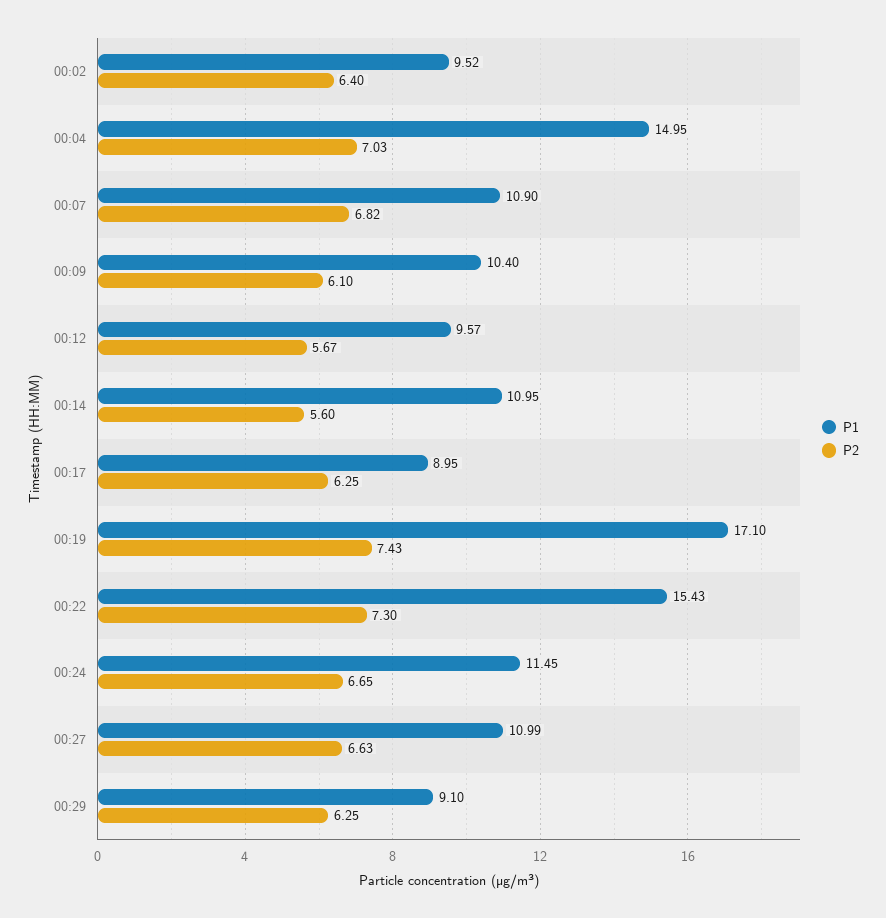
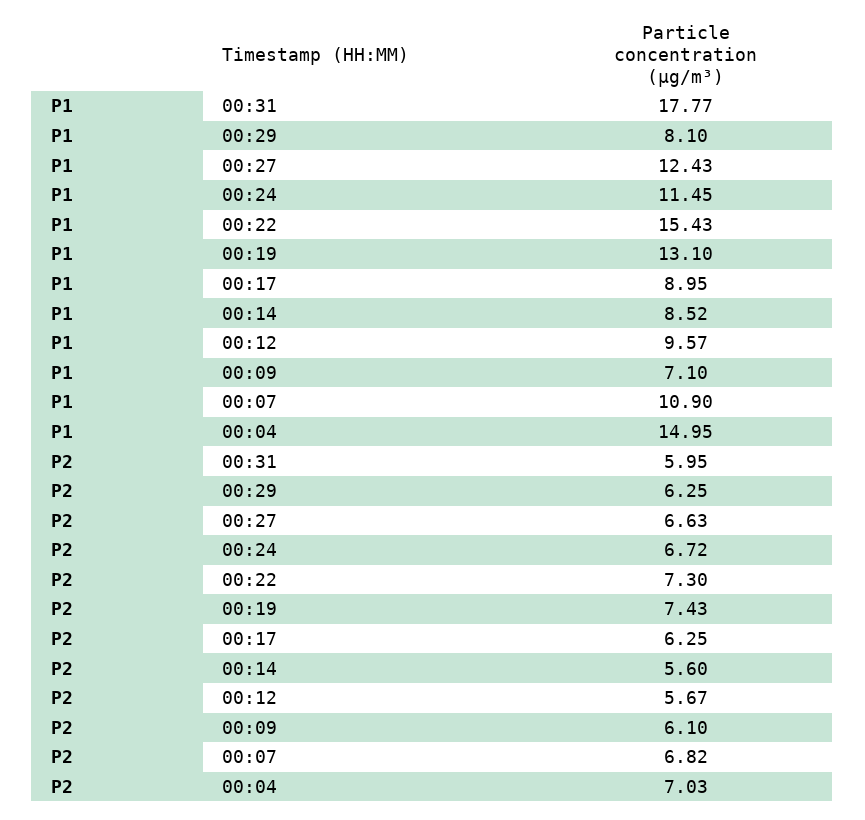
P1, 00:02: 9.52 -> none
P2, 00:02: 6.4 -> none
P1, 00:09: 10.4 -> 7.1
P1, 00:14: 10.95 -> 8.52
P1, 00:19: 17.1 -> 13.1
P2, 00:24: 6.65 -> 6.72
P1, 00:27: 10.99 -> 12.43
P1, 00:29: 9.1 -> 8.1
P1, 00:31: none -> 17.77
P2, 00:31: none -> 5.95

